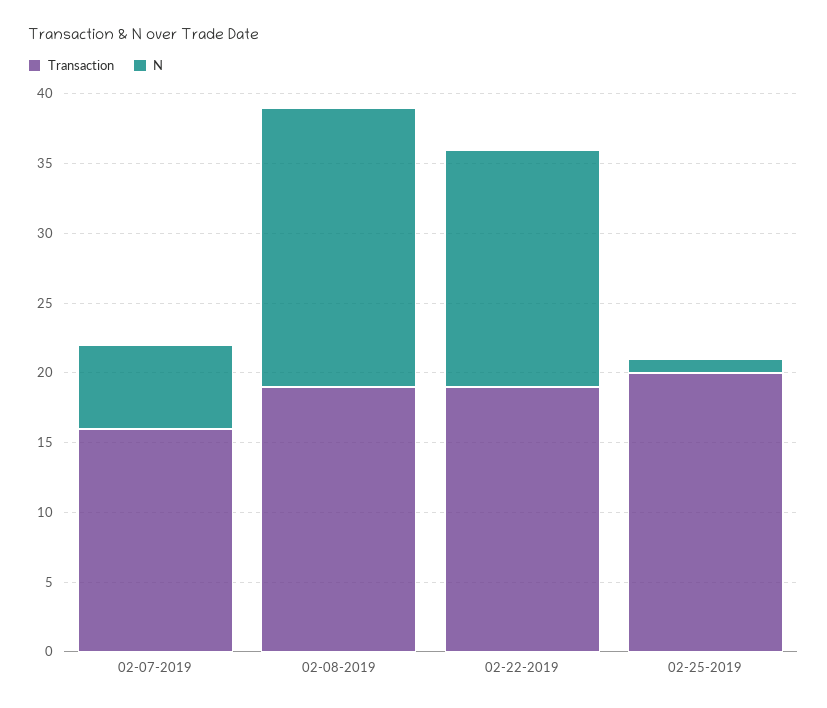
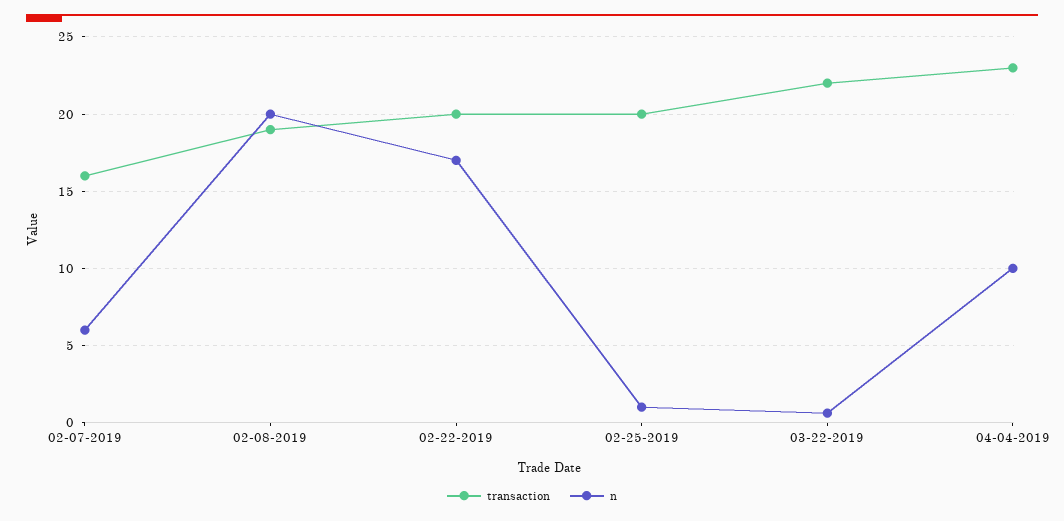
Transaction, 02-22-2019: 19 -> 20
Transaction, 03-22-2019: none -> 22
N, 03-22-2019: none -> 0.5
Transaction, 04-04-2019: none -> 23
N, 04-04-2019: none -> 10

